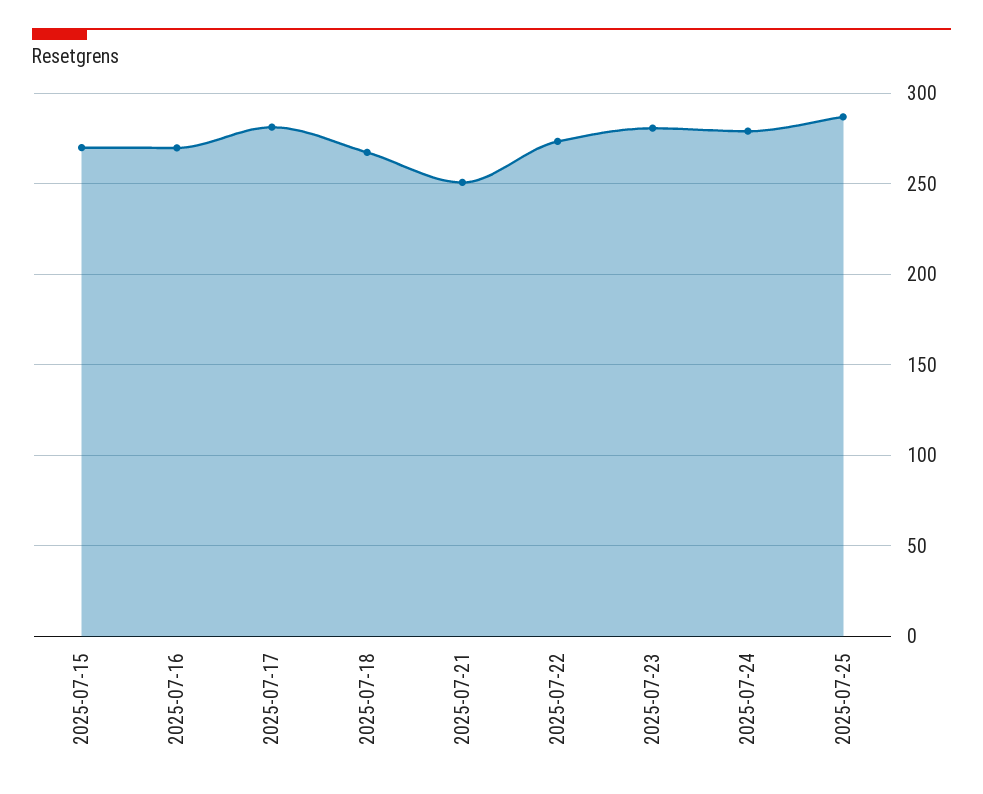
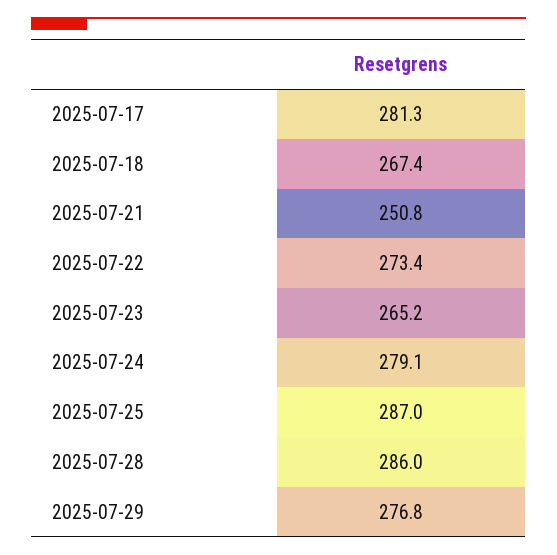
2025-07-15: 270 -> none
2025-07-16: 270 -> none
2025-07-23: 280 -> 265.2
2025-07-28: none -> 286
2025-07-29: none -> 276.8

